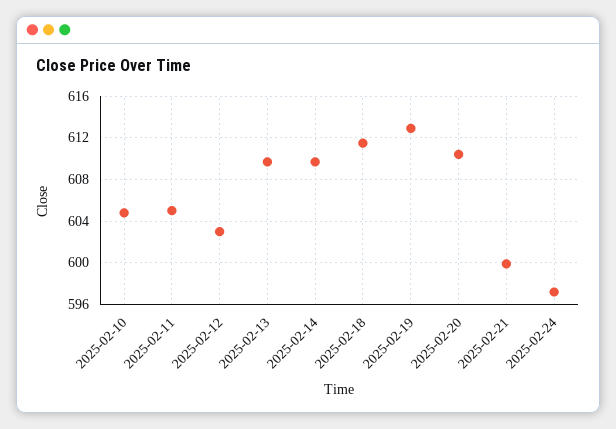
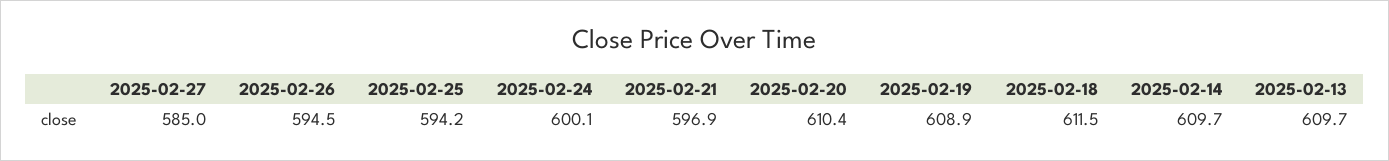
2025-02-10: 605 -> none
2025-02-11: 605 -> none
2025-02-12: 603 -> none
2025-02-19: 613 -> 608.9
2025-02-21: 600 -> 596.9
2025-02-24: 597 -> 600.1
2025-02-27: none -> 585
2025-02-26: none -> 594.5
2025-02-25: none -> 594.2

